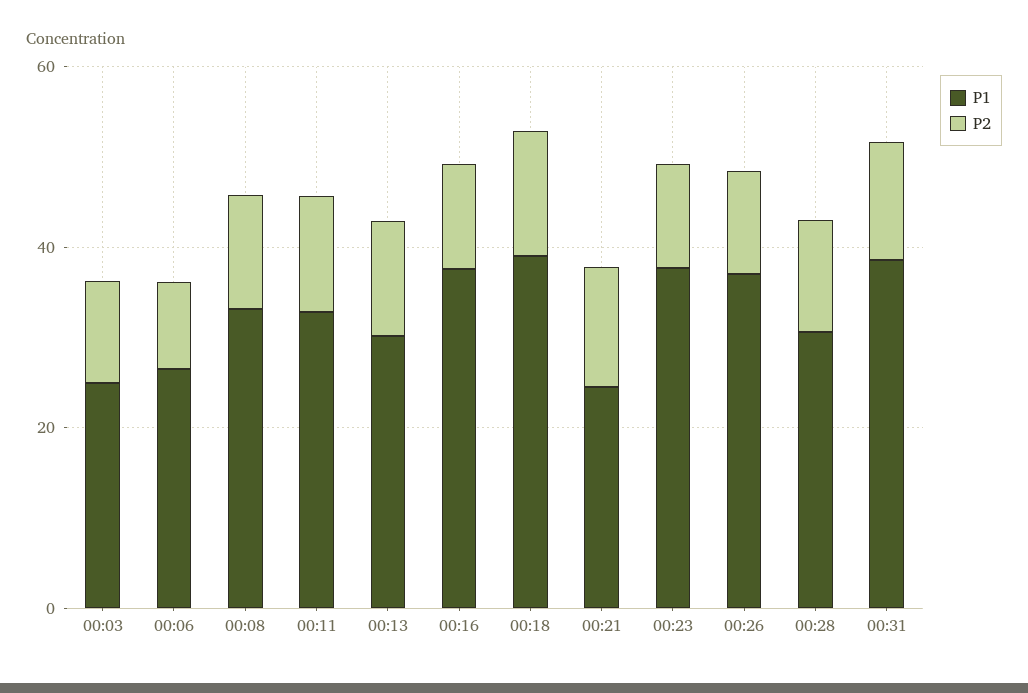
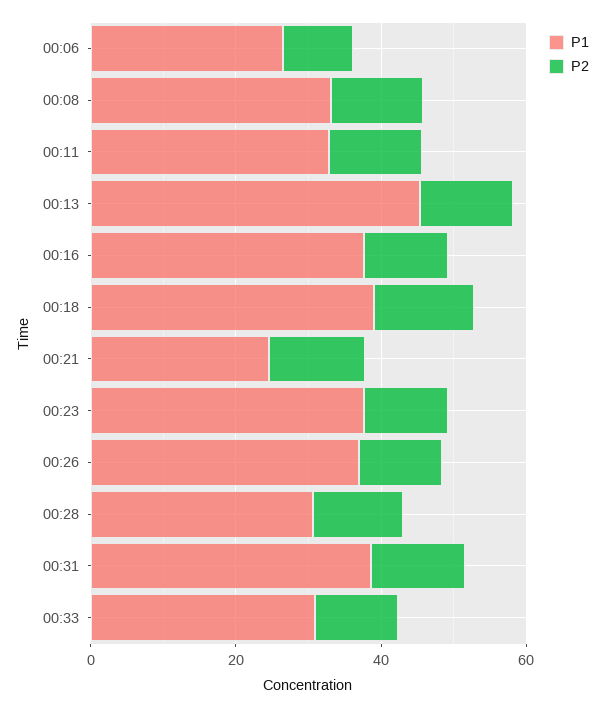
P1, 00:03: 25 -> none
P2, 00:03: 10 -> none
P1, 00:13: 30 -> 45
P1, 00:33: none -> 30
P2, 00:33: none -> 10

